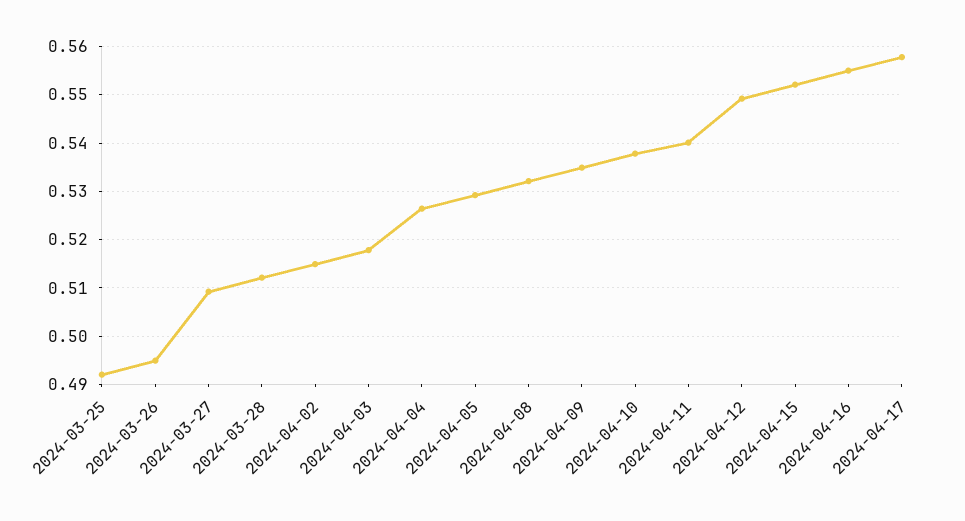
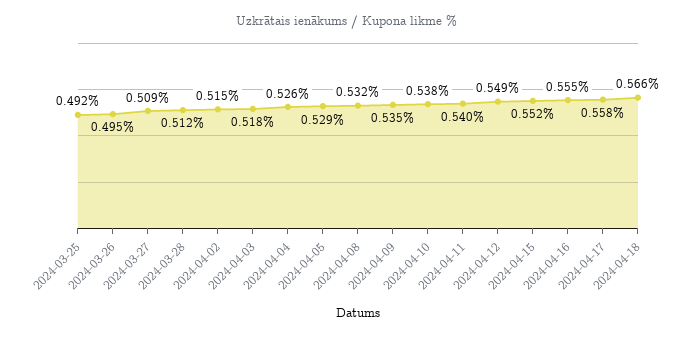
2024-04-18: none -> 0.566

